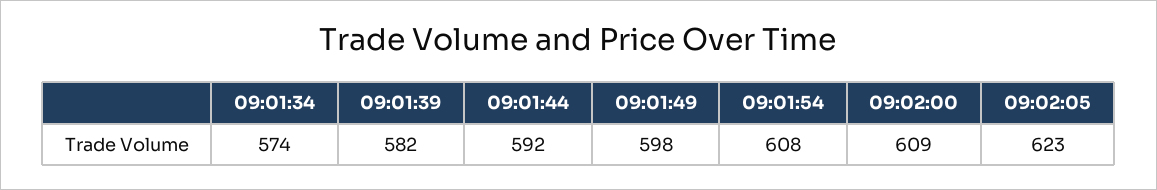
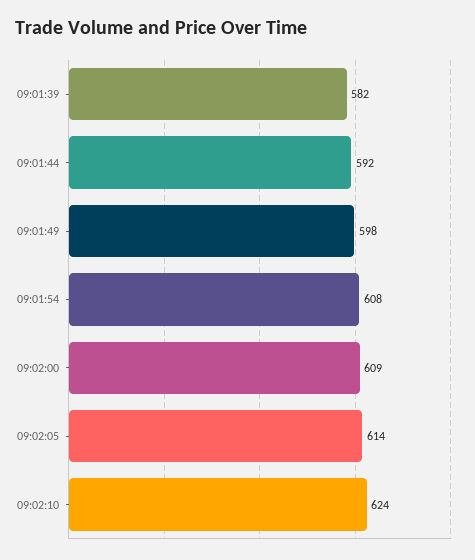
09:01:34: 574 -> none
09:02:05: 623 -> 614
09:02:10: none -> 624

